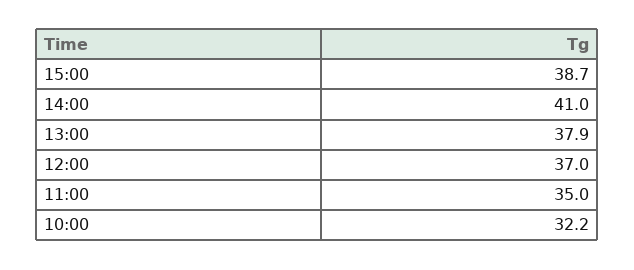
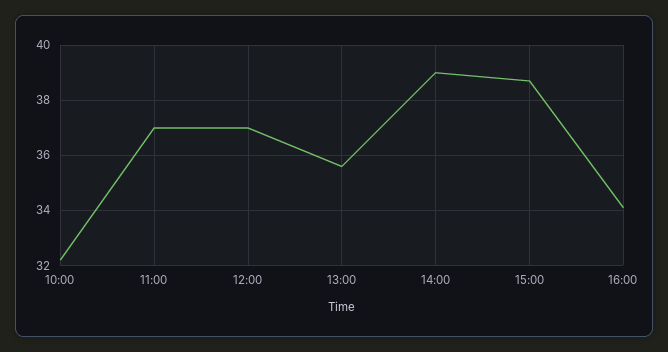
14:00: 41 -> 39
13:00: 37.9 -> 35.5
11:00: 35 -> 37
16:00: none -> 34

